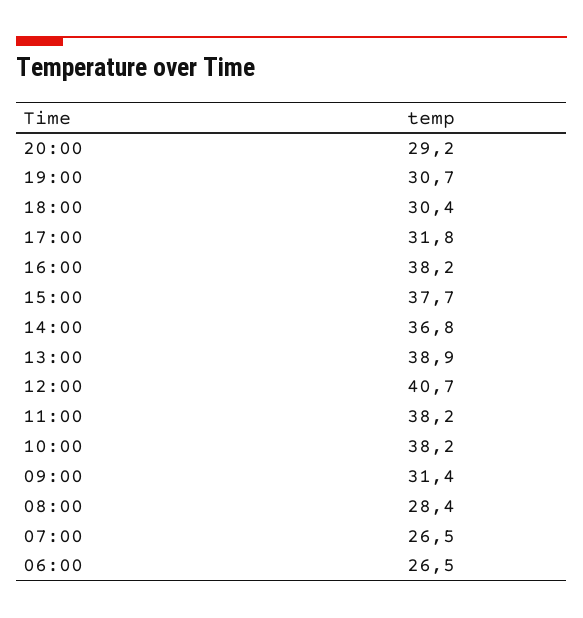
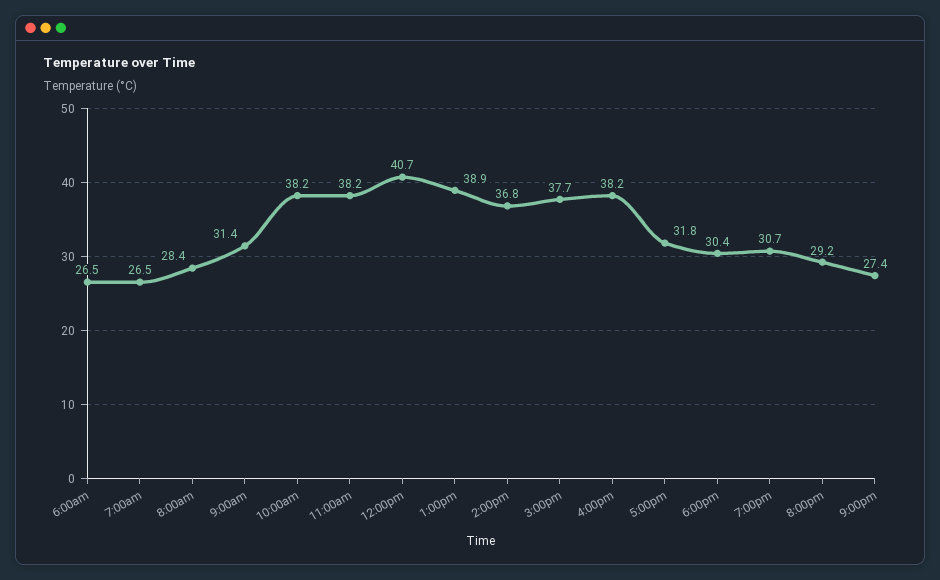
9:00pm: none -> 27.4

